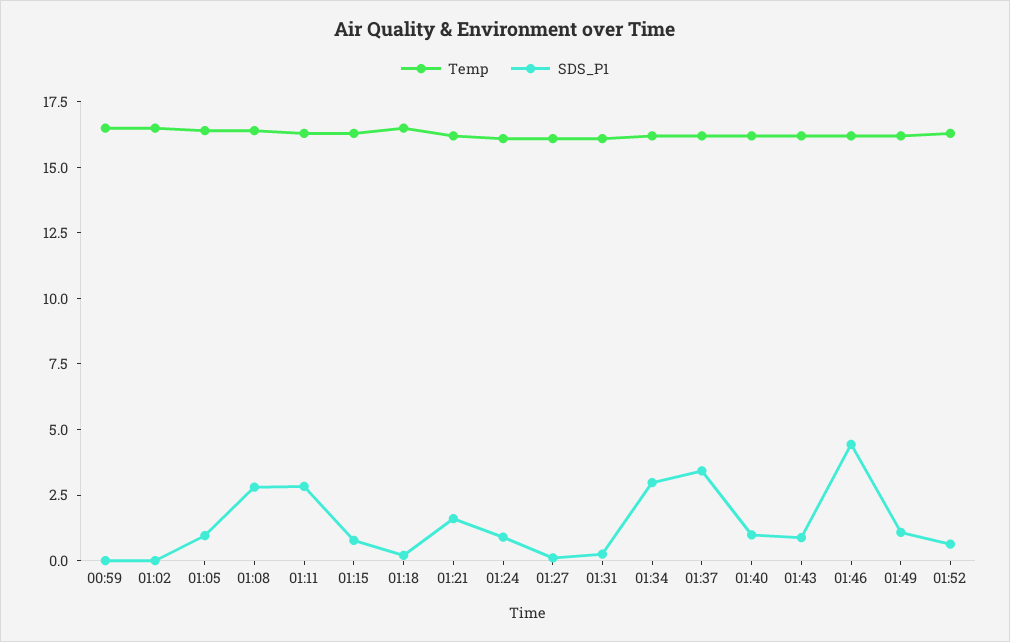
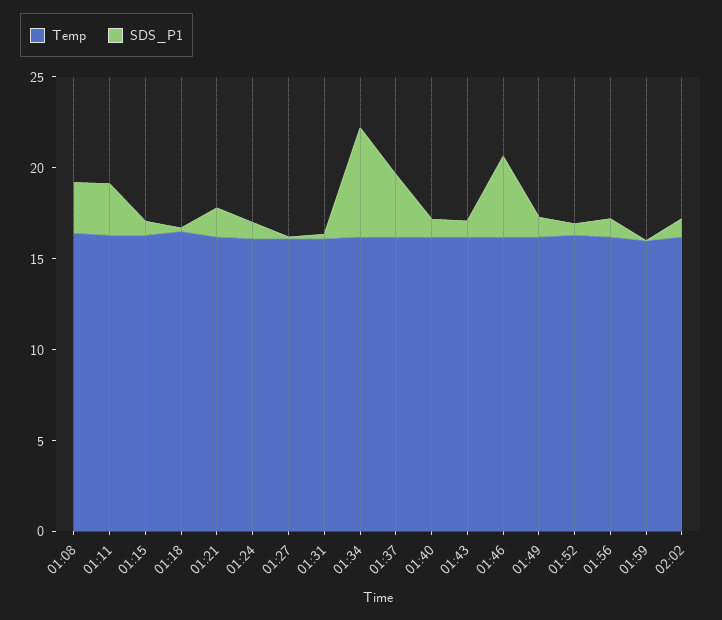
Temp, 00:59: 16.5 -> none
SDS_P1, 00:59: 0 -> none
Temp, 01:02: 16.5 -> none
SDS_P1, 01:02: 0 -> none
Temp, 01:05: 16.5 -> none
SDS_P1, 01:05: 1 -> none
SDS_P1, 01:34: 3 -> 6
Temp, 01:56: none -> 16
SDS_P1, 01:56: none -> 1
Temp, 01:59: none -> 16
SDS_P1, 01:59: none -> 0
Temp, 02:02: none -> 16
SDS_P1, 02:02: none -> 1

